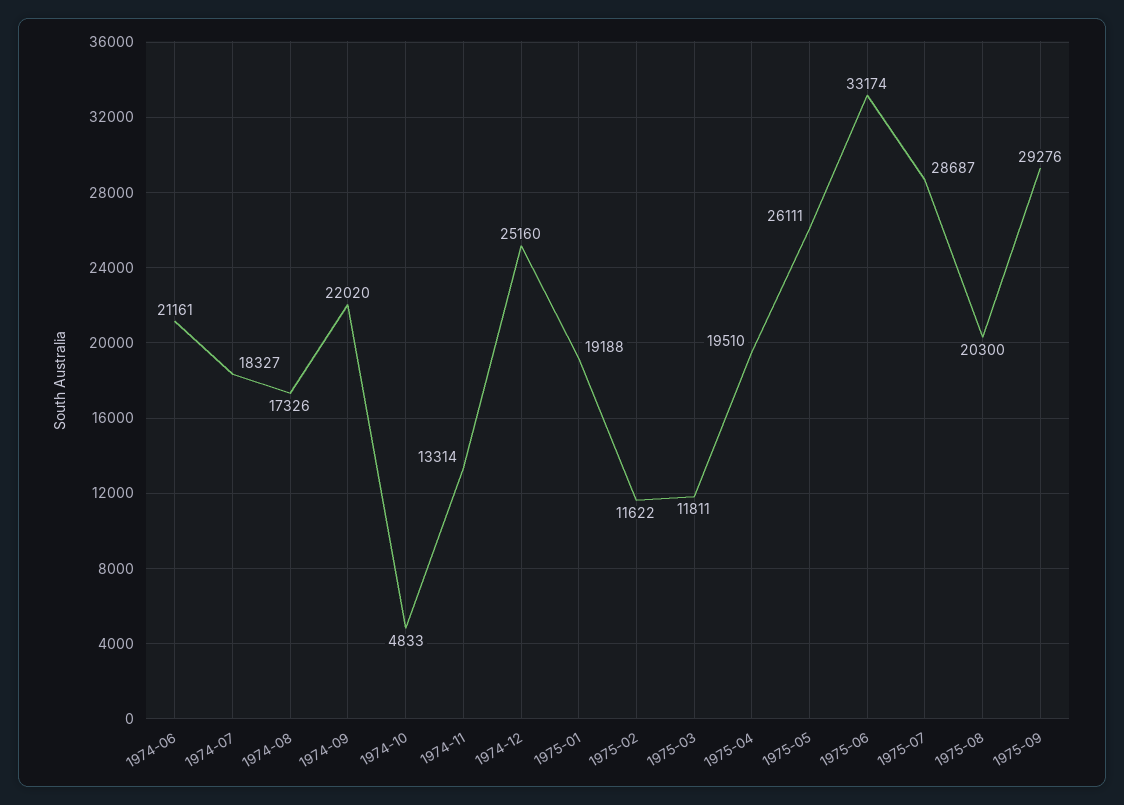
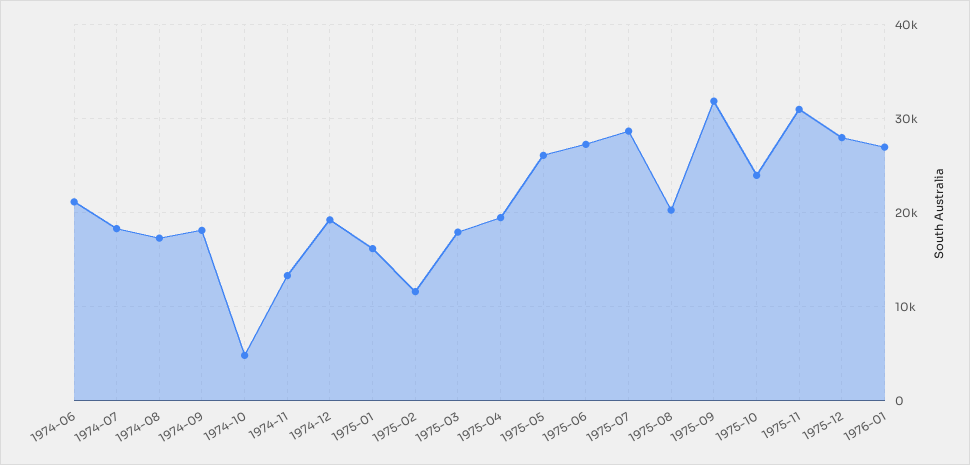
1974-09: 22020 -> 18000
1974-12: 25160 -> 19000
1975-01: 19188 -> 16000
1975-03: 11811 -> 18000
1975-06: 33174 -> 27000
1975-09: 29276 -> 32000
1975-10: none -> 24000
1975-11: none -> 31000
1975-12: none -> 28000
1976-01: none -> 27000

